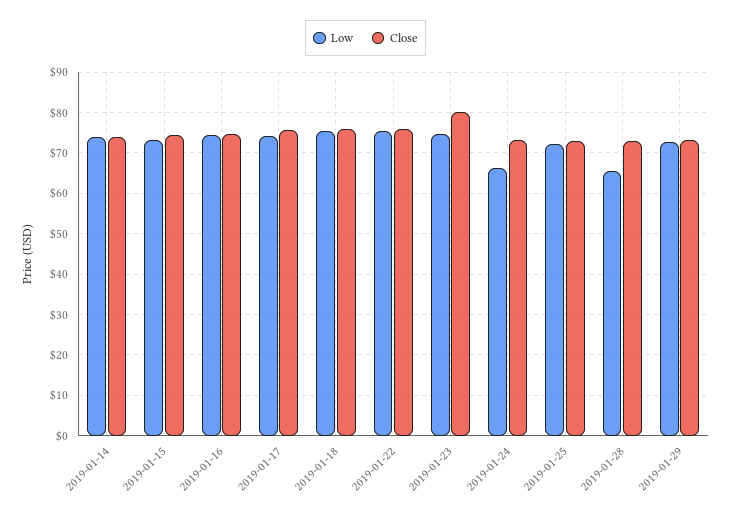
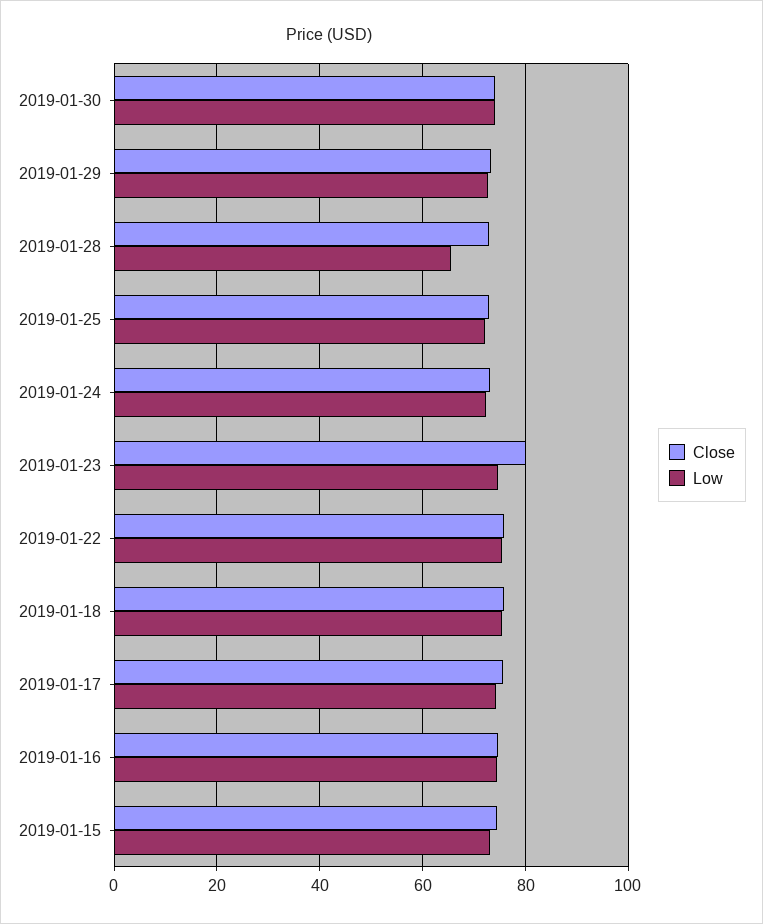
Low, 2019-01-14: 74 -> none
Close, 2019-01-14: 74 -> none
Low, 2019-01-24: 66 -> 72
Close, 2019-01-30: none -> 74
Low, 2019-01-30: none -> 74

